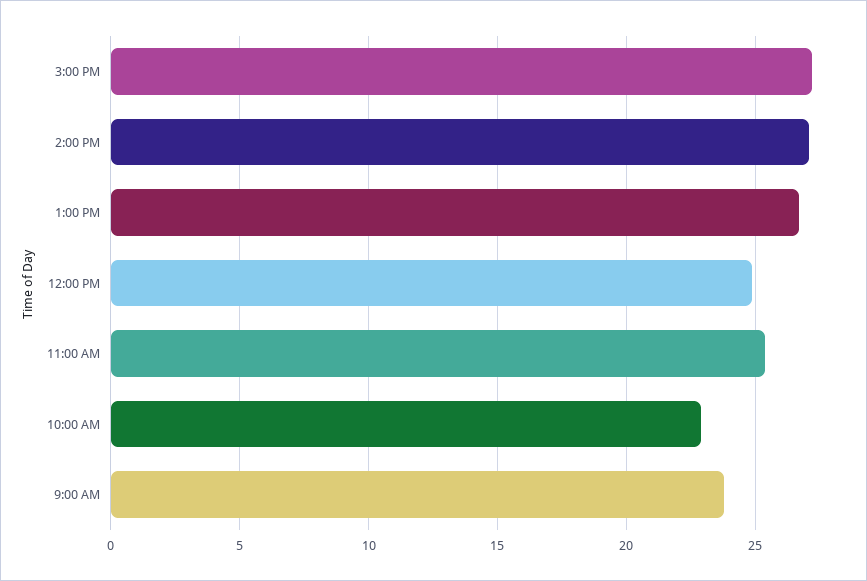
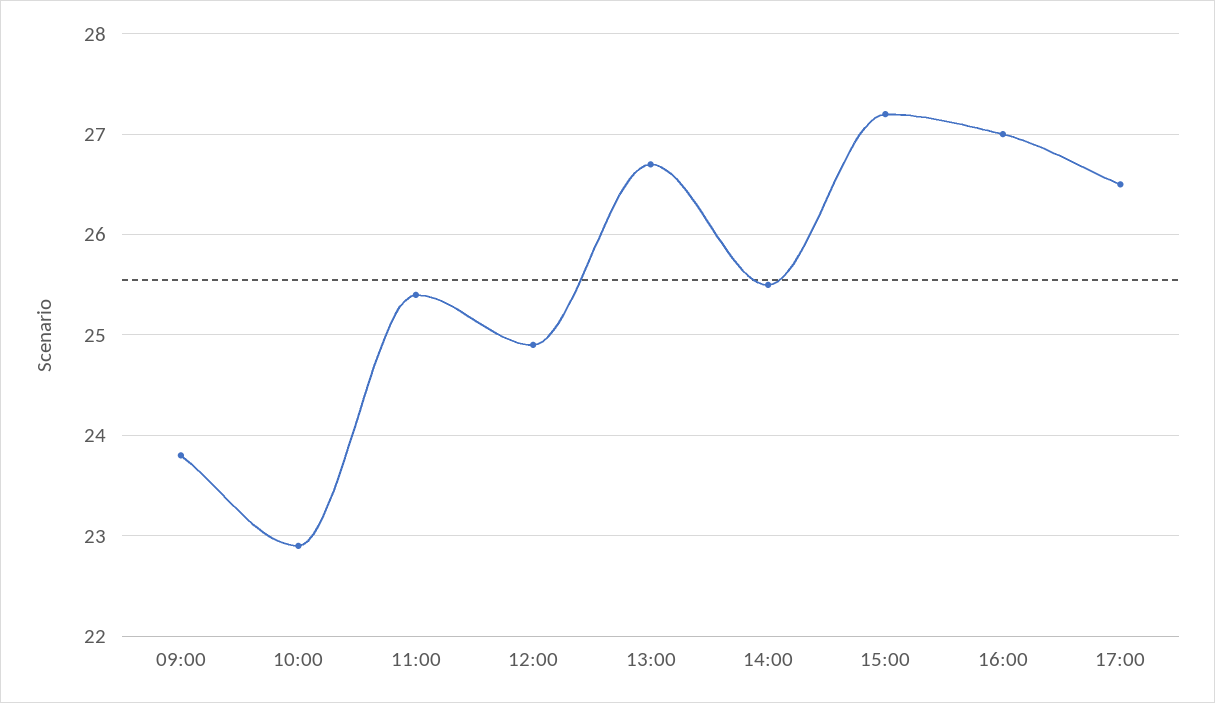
2:00 PM: 27 -> 25.5
16:00: none -> 27
17:00: none -> 26.5

